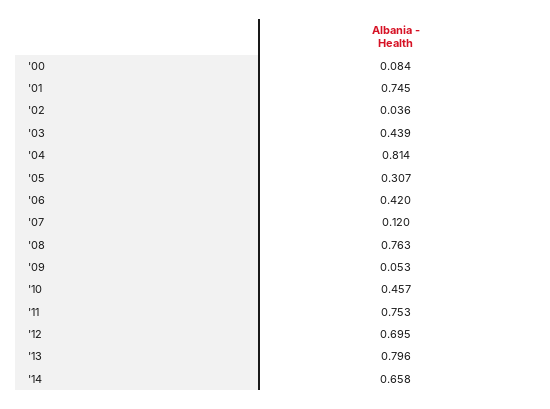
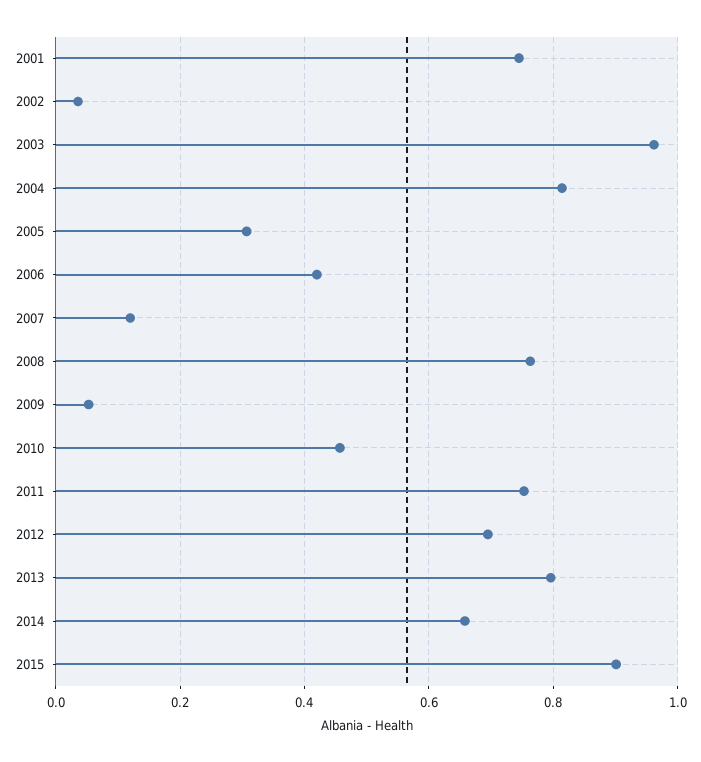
'00: 0.084 -> none
'03: 0.439 -> 0.96
2015: none -> 0.9

